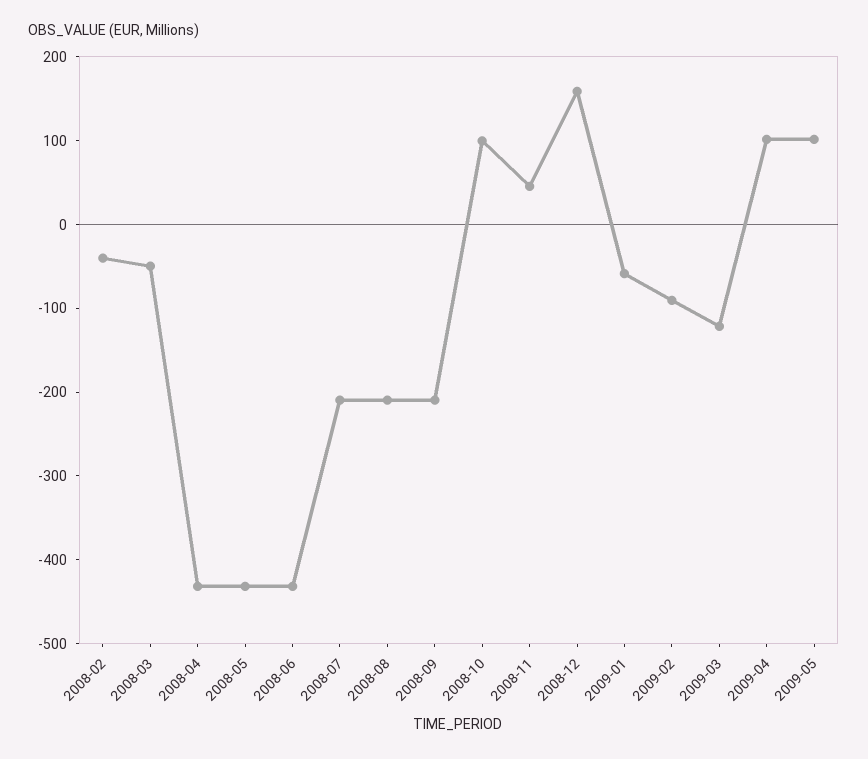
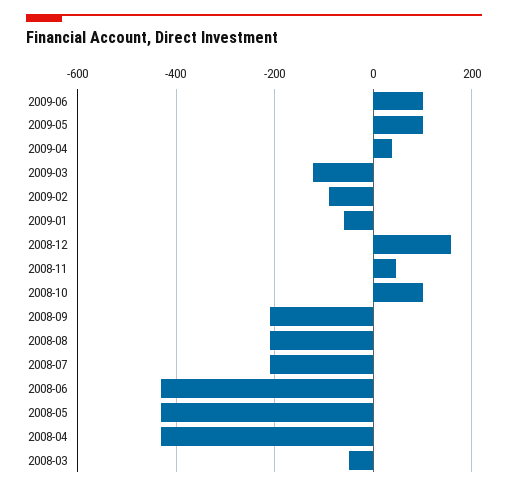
2008-02: -40 -> none
2009-04: 100 -> 40
2009-06: none -> 100

